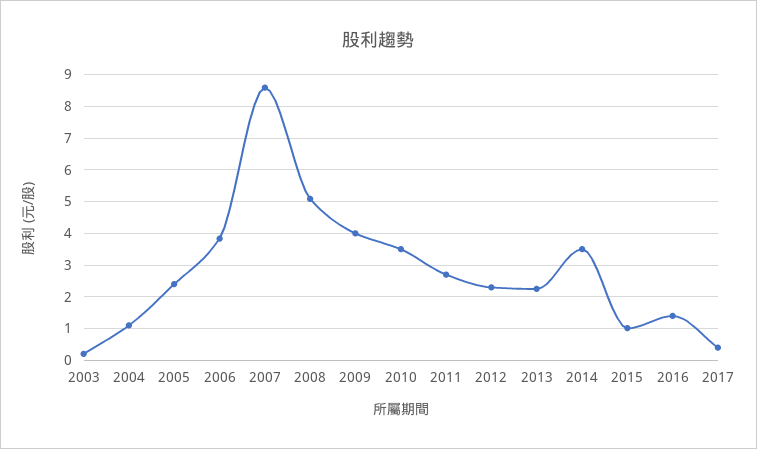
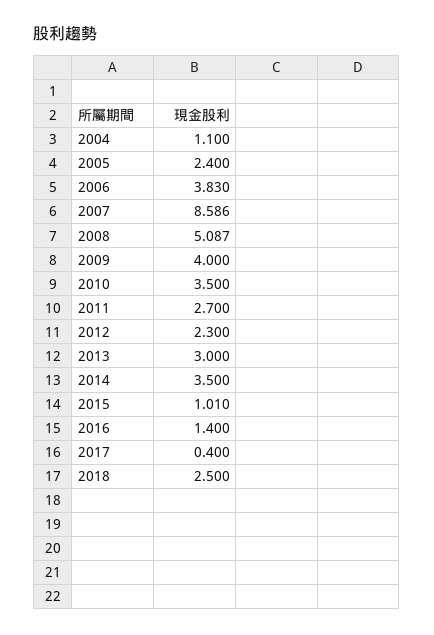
2003: 0.2 -> none
2013: 2.2 -> 3
2018: none -> 2.5

